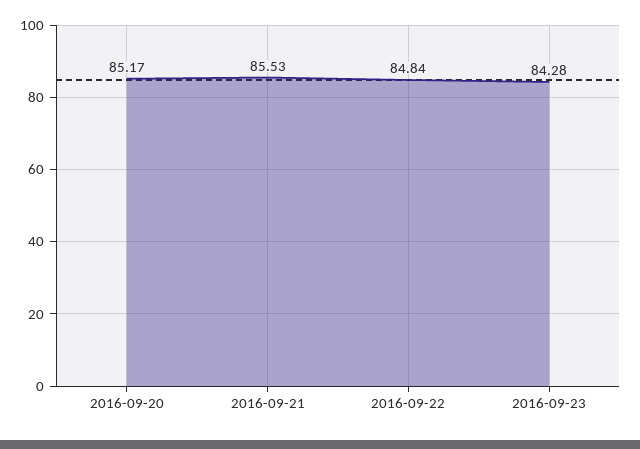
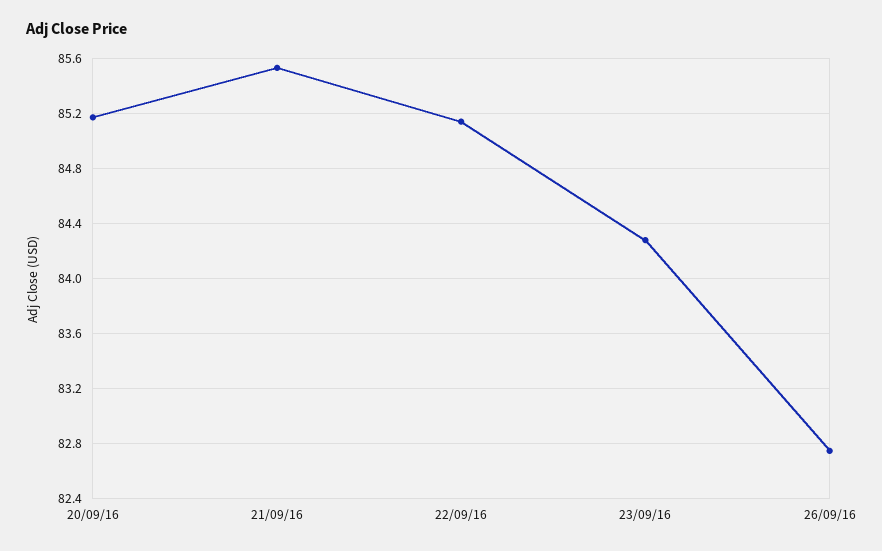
2016-09-22: 84.84 -> 85.15
26/09/16: none -> 82.75

